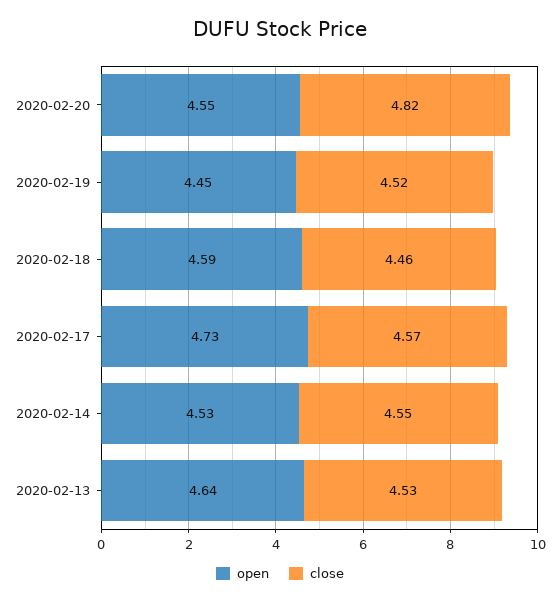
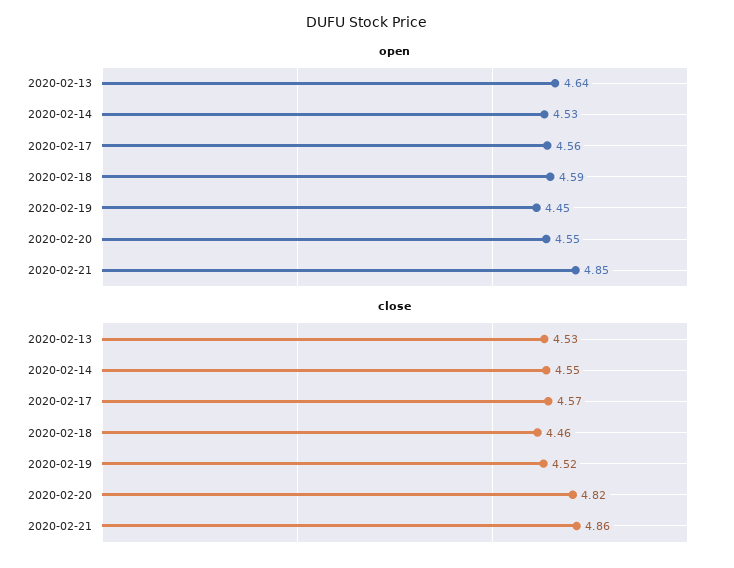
open, 2020-02-17: 4.73 -> 4.56
open, 2020-02-21: none -> 4.85
close, 2020-02-21: none -> 4.86

